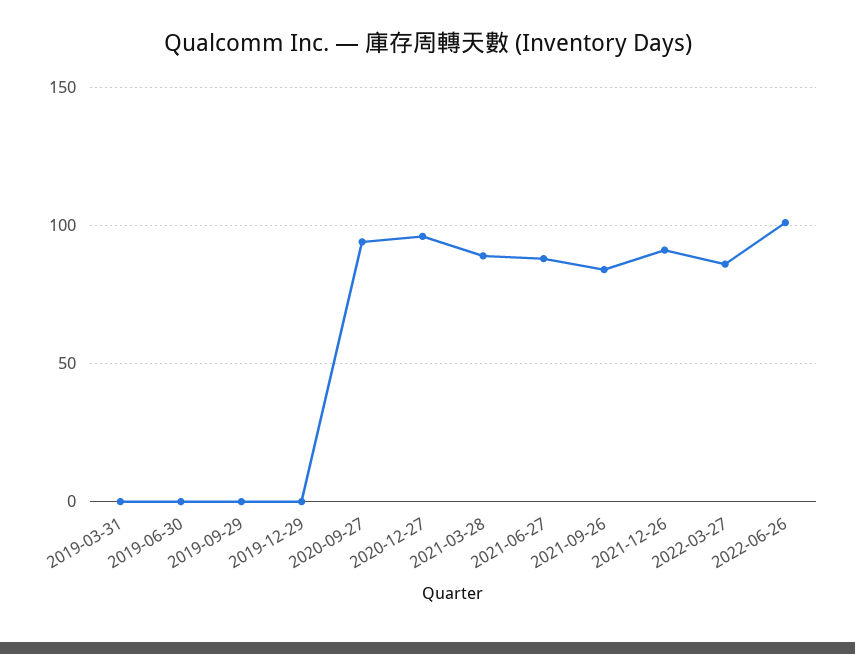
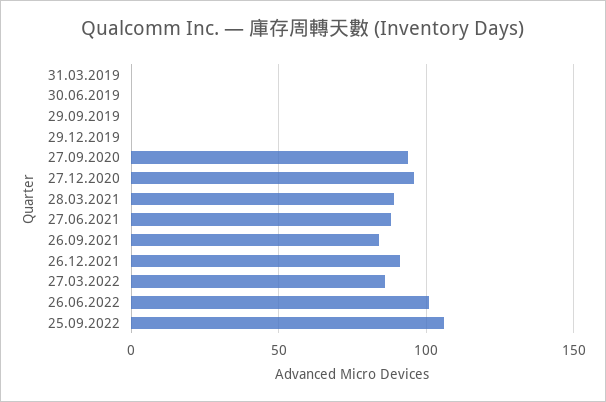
25.09.2022: none -> 105

